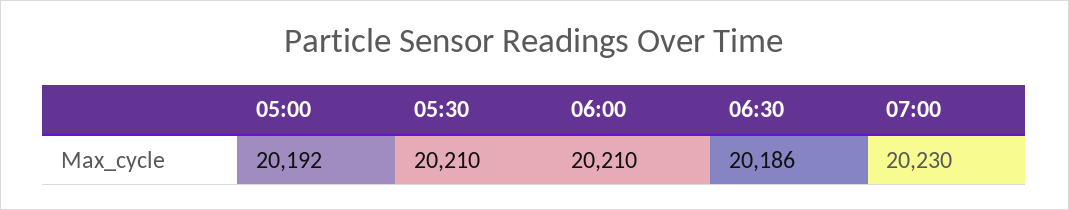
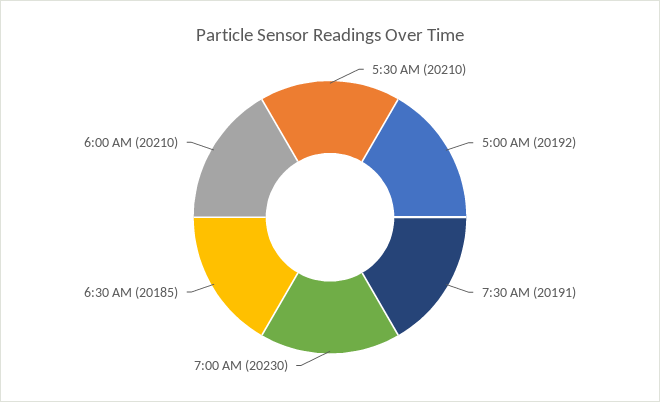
06:30: 20186 -> 20185
7:30 AM: none -> 20191

